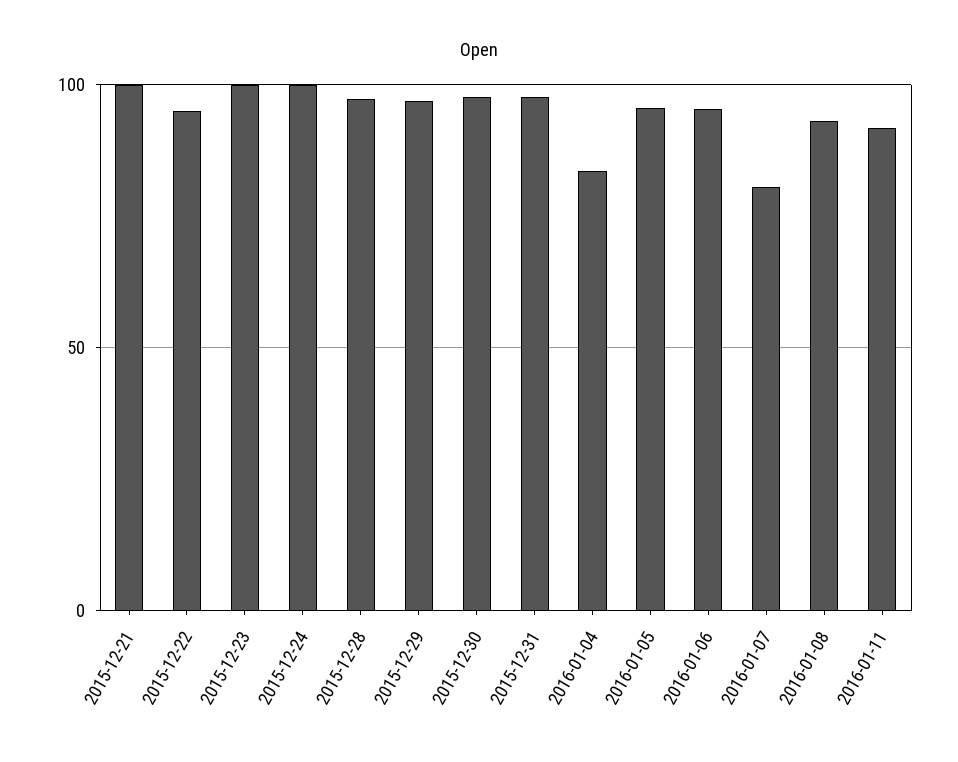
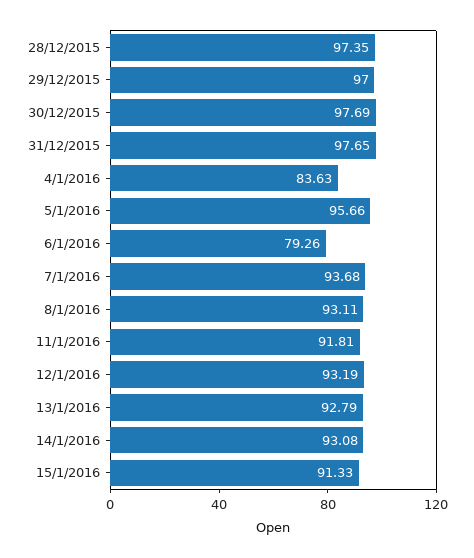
2015-12-21: 100 -> none
2015-12-22: 95 -> none
2015-12-23: 100 -> none
2015-12-24: 100 -> none
2016-01-06: 95 -> 79.26
2016-01-07: 80 -> 93.68
12/1/2016: none -> 93.19
13/1/2016: none -> 92.79
14/1/2016: none -> 93.08
15/1/2016: none -> 91.33

